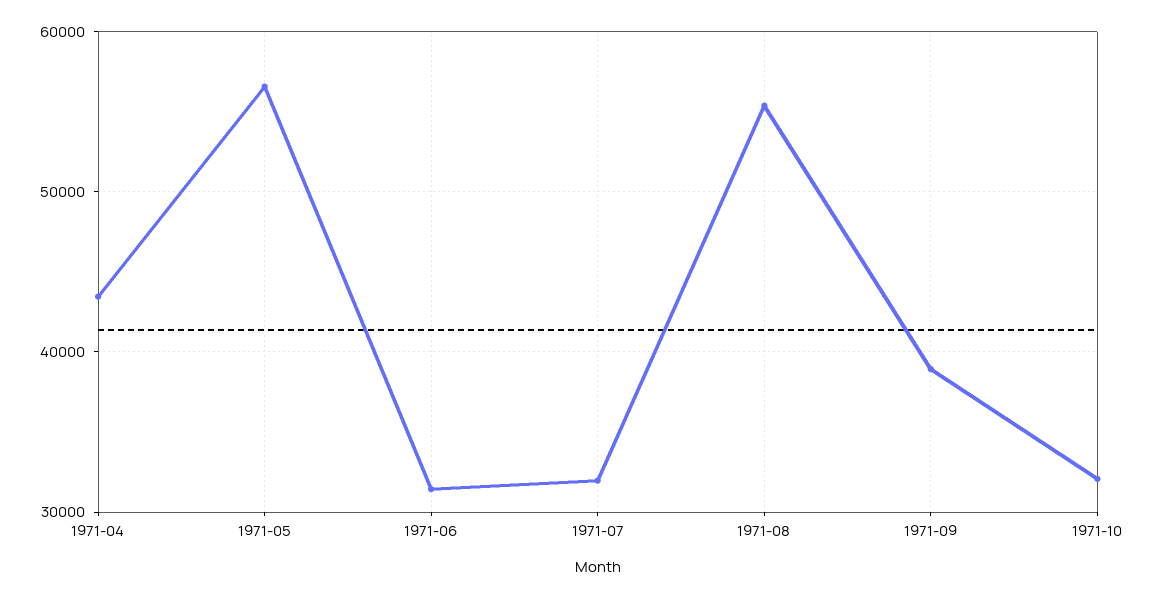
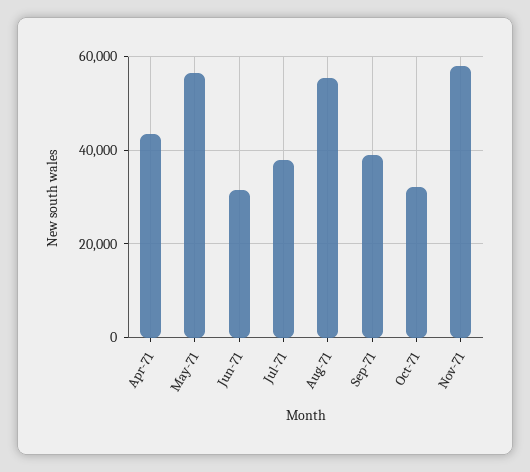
1971-07: 32000 -> 38000
Nov-71: none -> 58000

